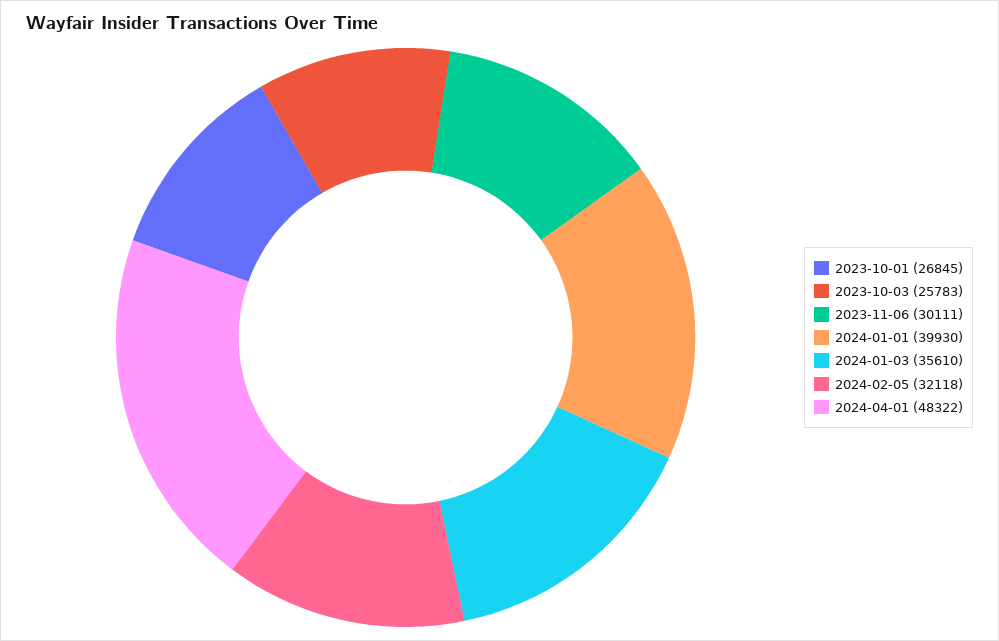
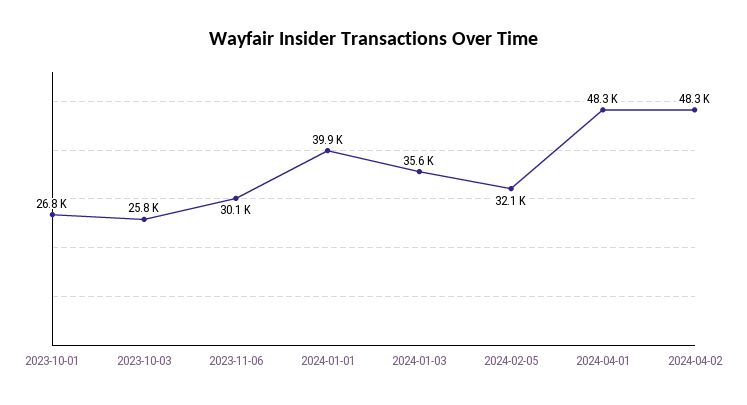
2024-04-02: none -> 48300

